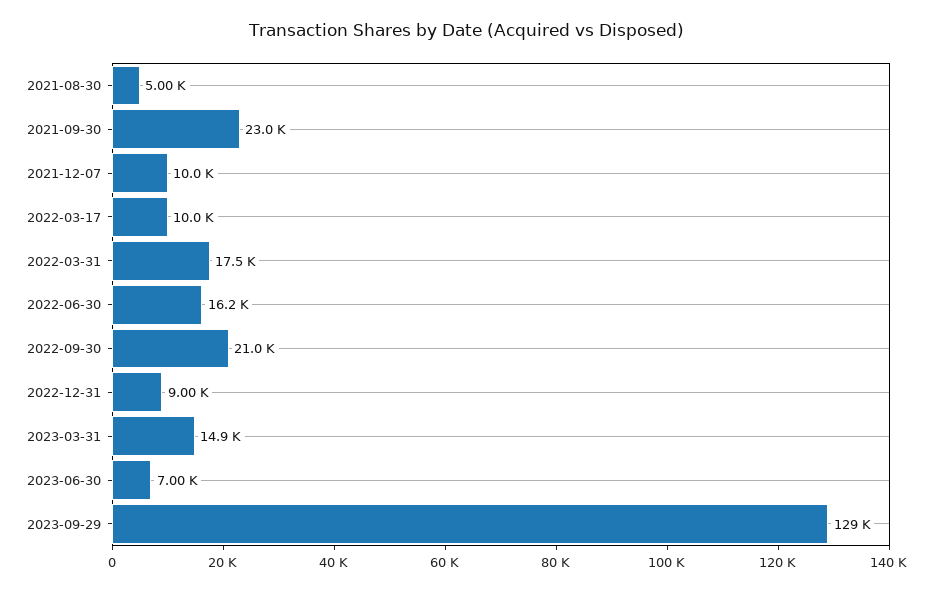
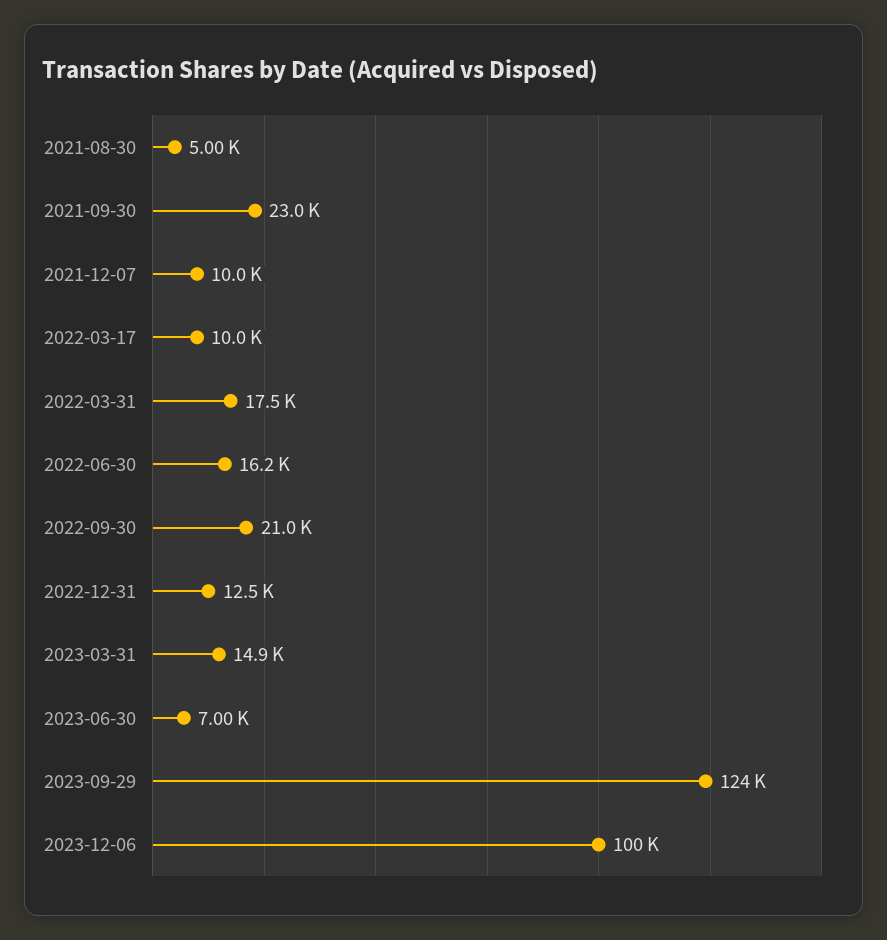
2022-12-31: 9000 -> 12500
2023-09-29: 129000 -> 124000
2023-12-06: none -> 100000

